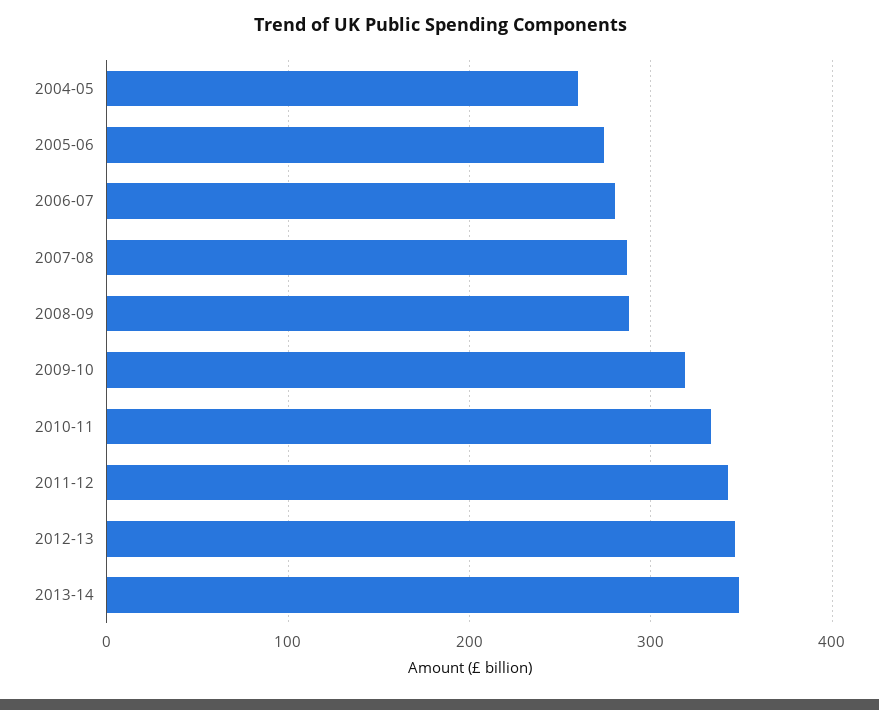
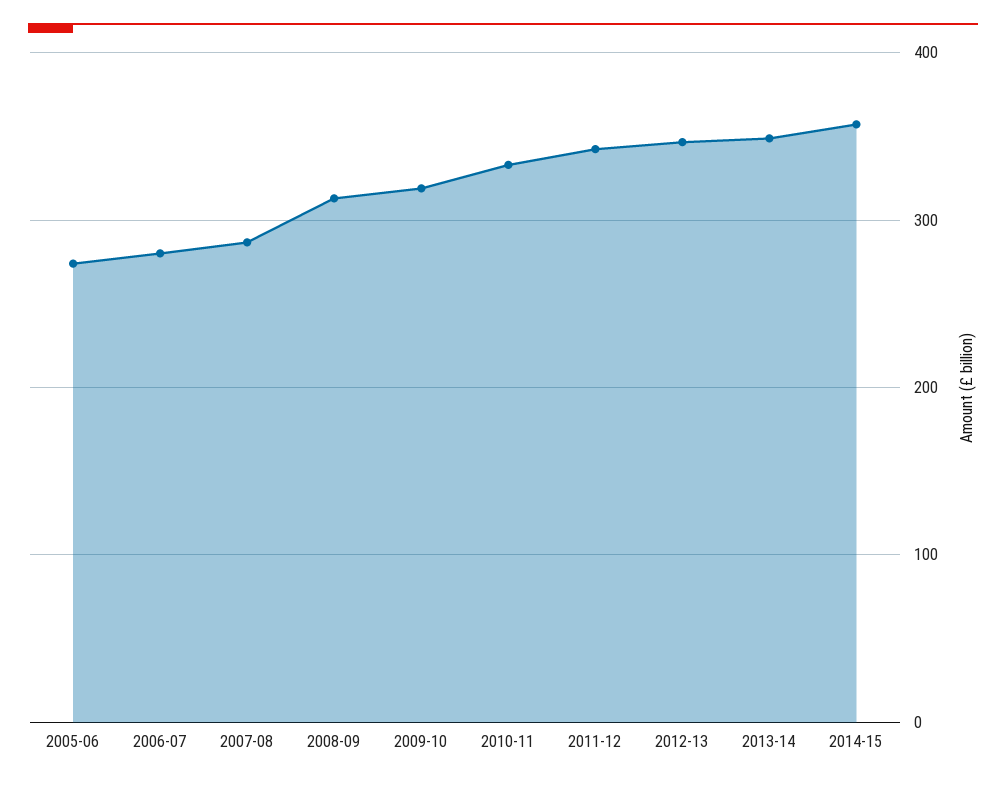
2004-05: 260 -> none
2008-09: 290 -> 310
2014-15: none -> 360

